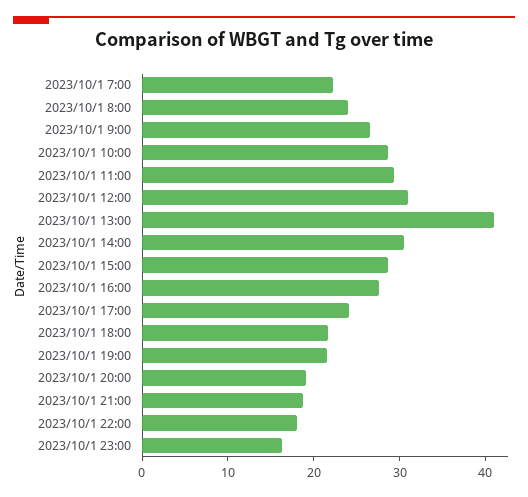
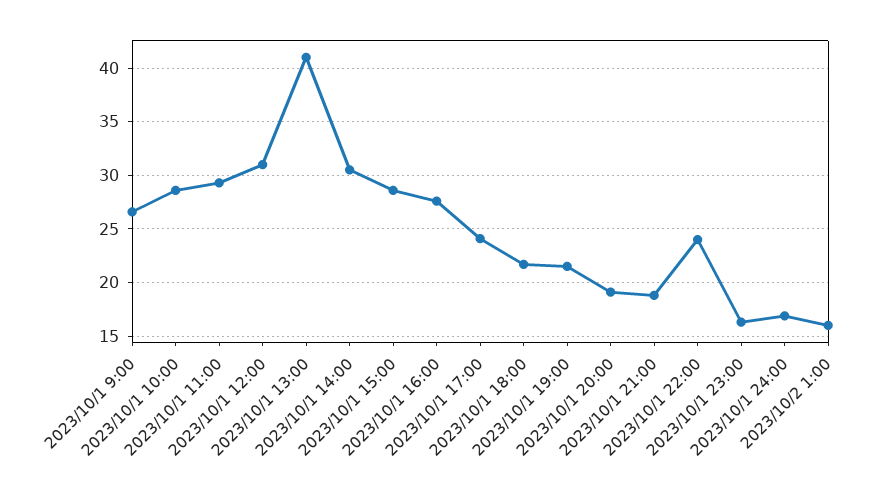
2023/10/1 7:00: 22 -> none
2023/10/1 8:00: 24 -> none
2023/10/1 22:00: 18 -> 24
2023/10/1 24:00: none -> 17
2023/10/2 1:00: none -> 16

